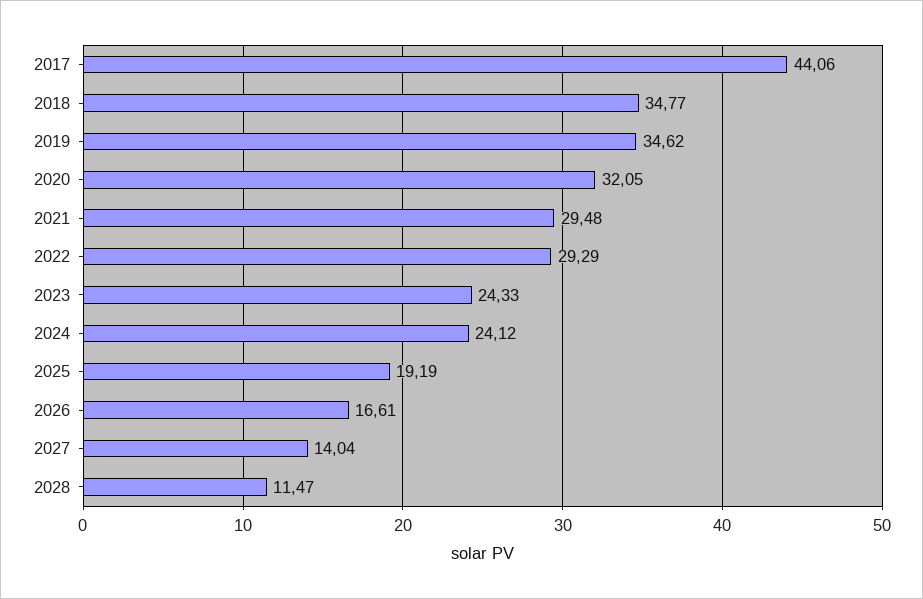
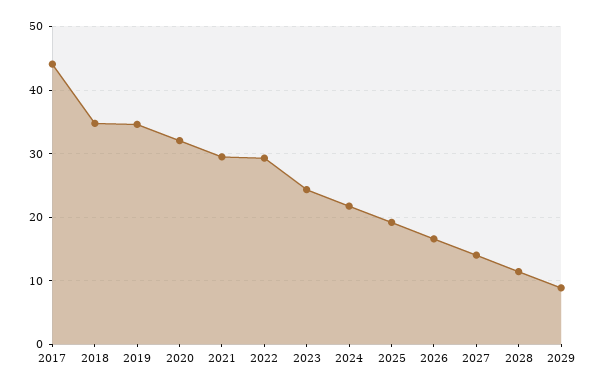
2024: 24.12 -> 22
2029: none -> 9

